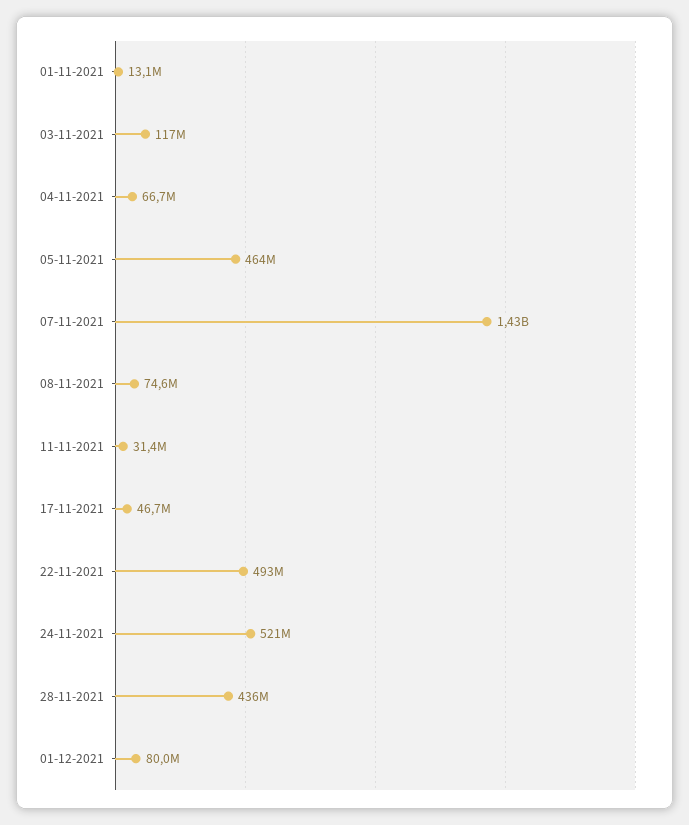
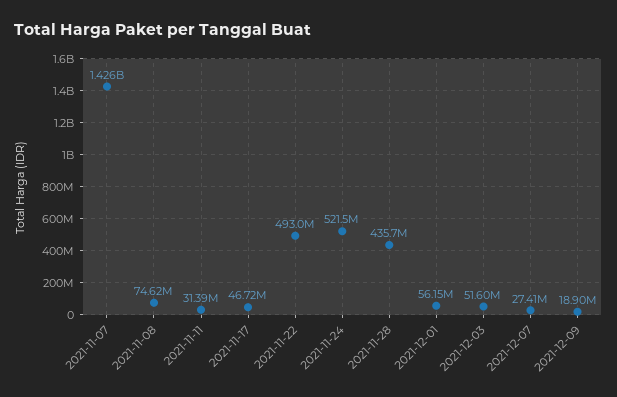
01-11-2021: 13100000 -> none
03-11-2021: 117000000 -> none
04-11-2021: 66700000 -> none
05-11-2021: 464000000 -> none
01-12-2021: 80000000 -> 56150000
2021-12-03: none -> 51600000
2021-12-07: none -> 27410000
2021-12-09: none -> 18900000

